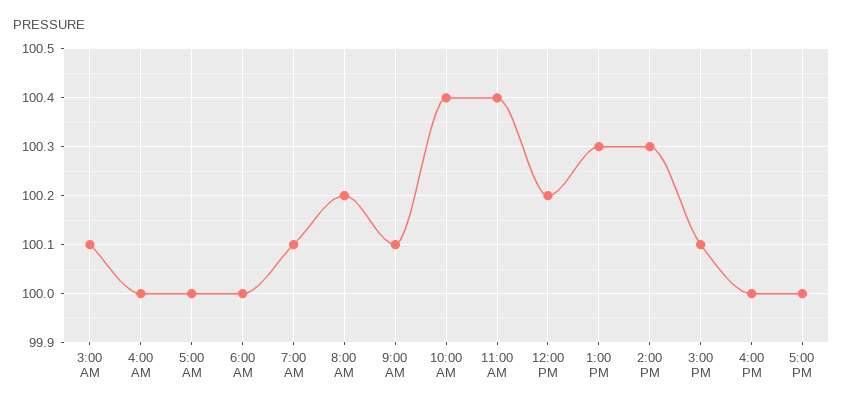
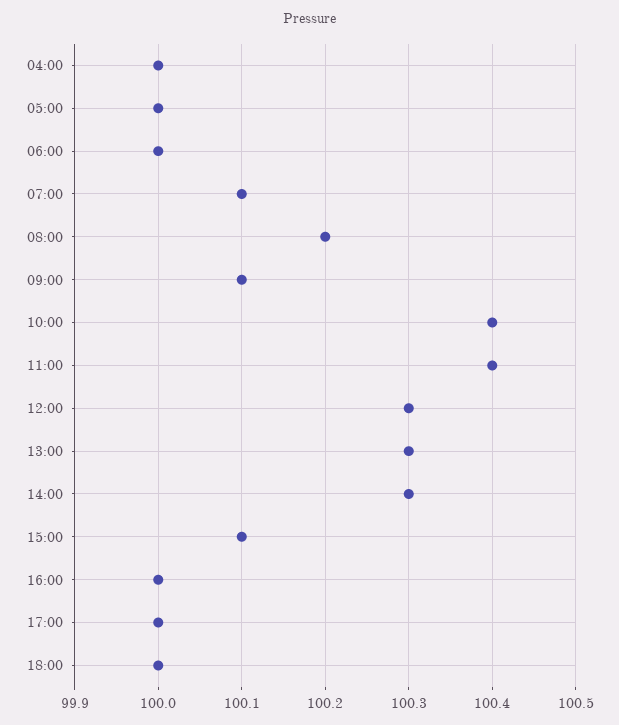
3:00 AM: 100.1 -> none
12:00 PM: 100.2 -> 100.3
18:00: none -> 100

